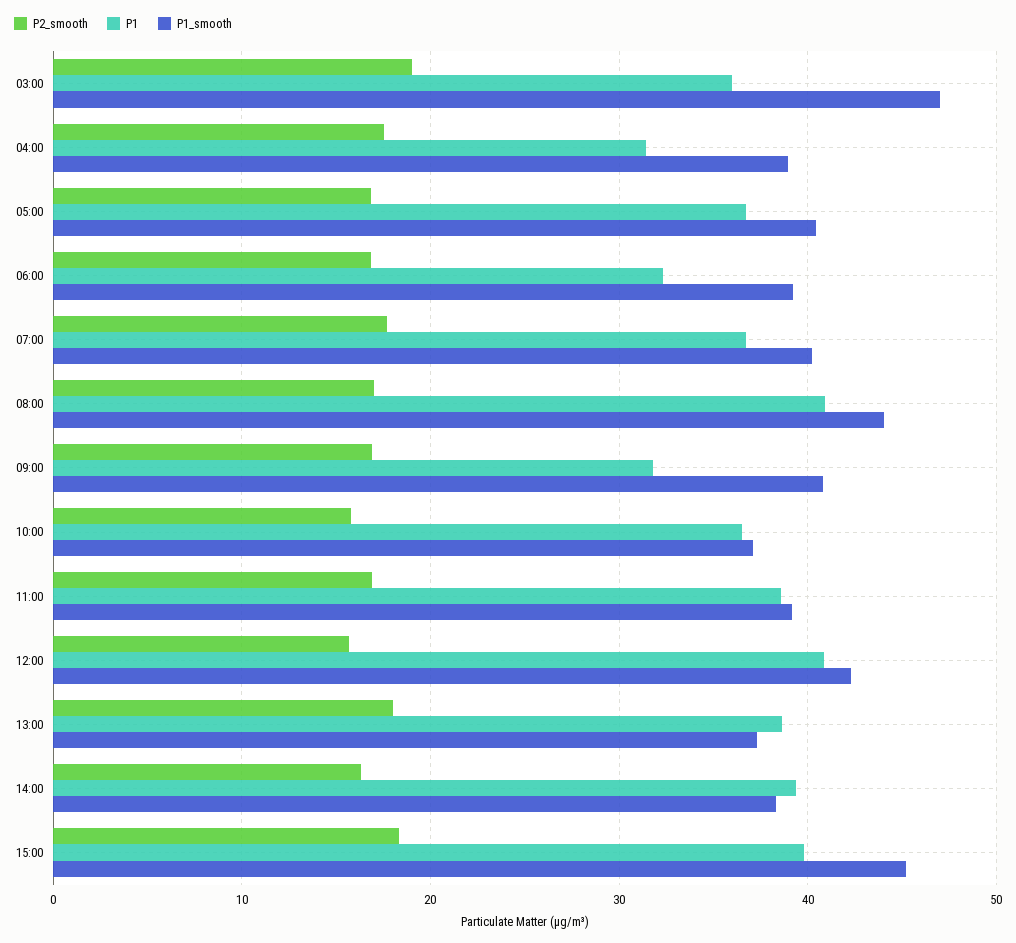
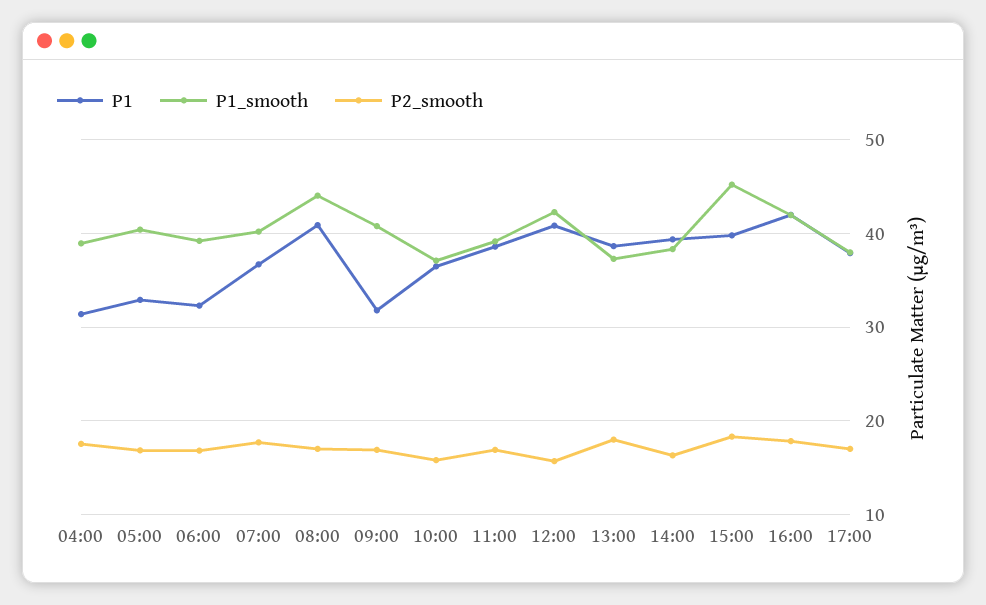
P2_smooth, 03:00: 19 -> none
P1, 03:00: 36 -> none
P1_smooth, 03:00: 47 -> none
P1, 05:00: 37 -> 33
P1, 16:00: none -> 42
P1_smooth, 16:00: none -> 42
P2_smooth, 16:00: none -> 18
P1, 17:00: none -> 38
P1_smooth, 17:00: none -> 38
P2_smooth, 17:00: none -> 17

